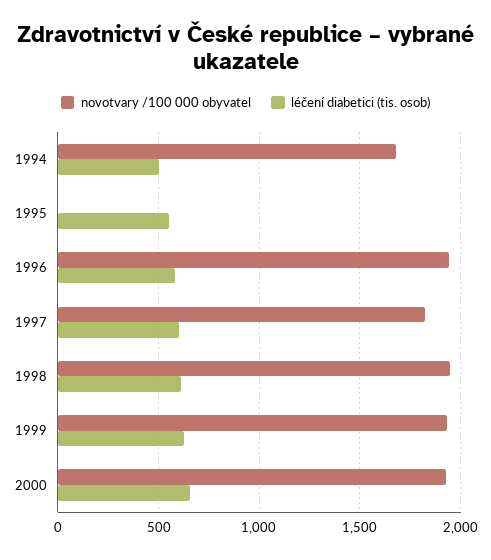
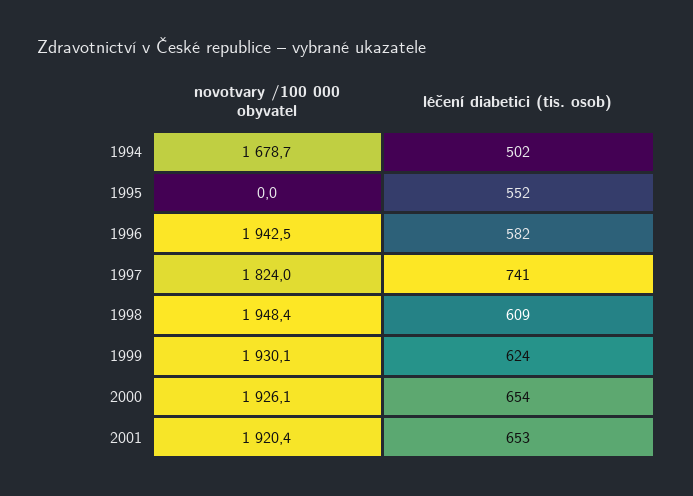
léčení diabetici (tis. osob), 1997: 600 -> 741
novotvary /100 000 obyvatel, 2001: none -> 1920.4
léčení diabetici (tis. osob), 2001: none -> 653

